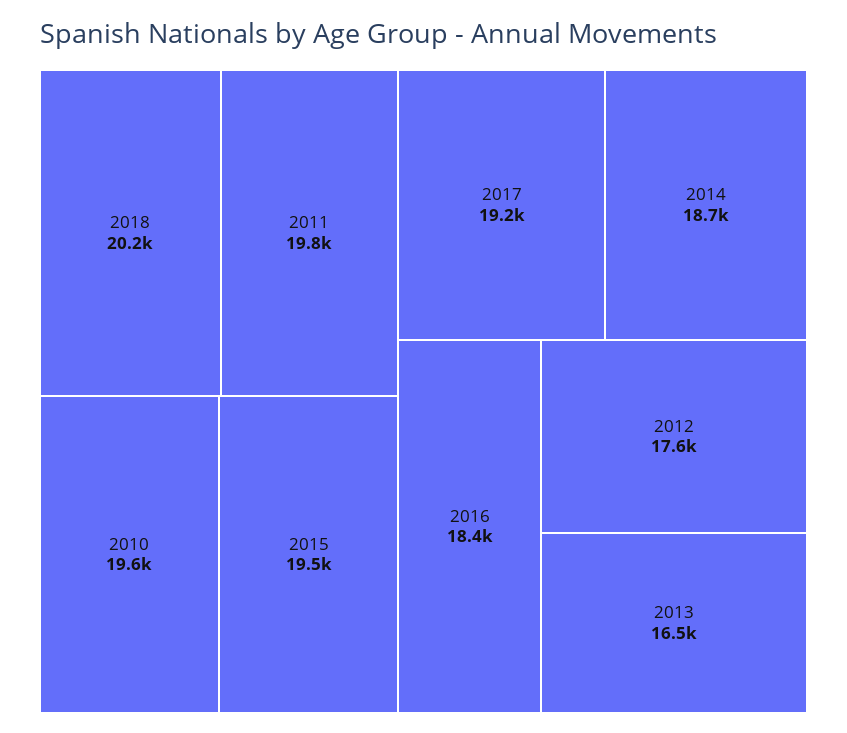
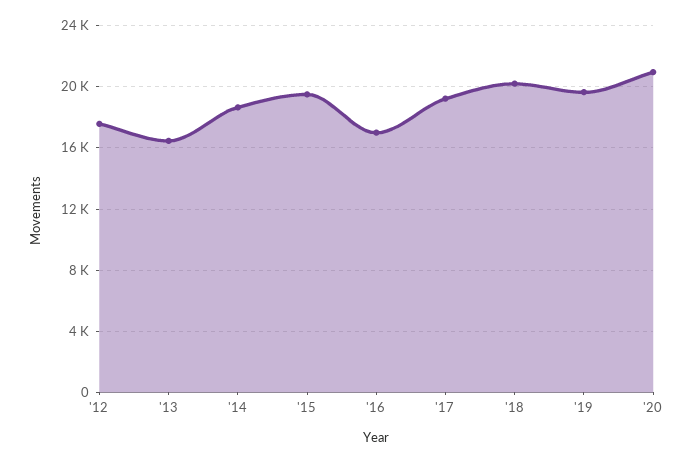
2011: 19800 -> none
2010: 19600 -> none
2016: 18400 -> 17000
'19: none -> 19500
'20: none -> 21000

